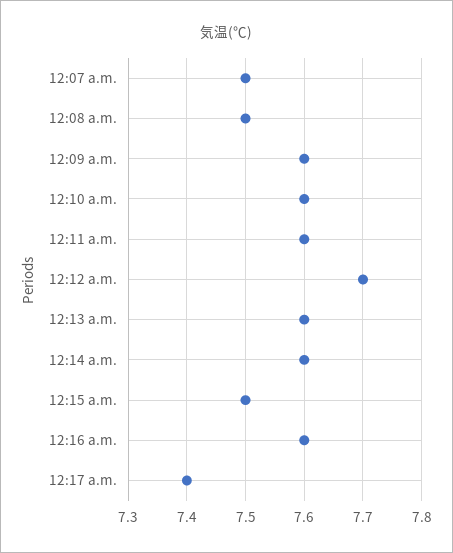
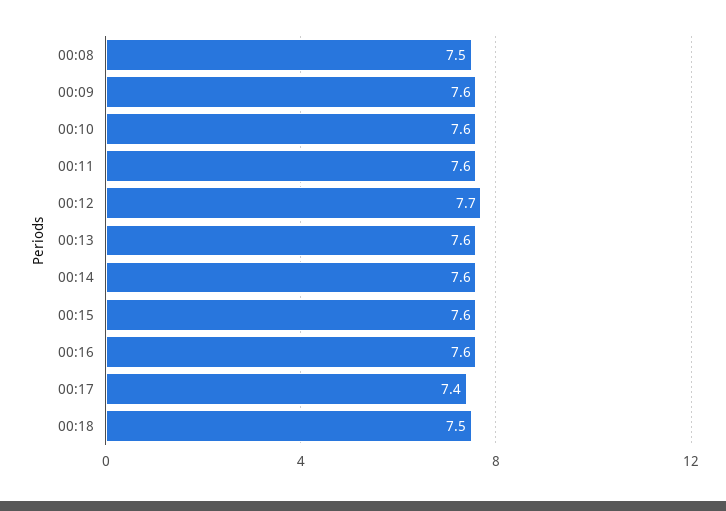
12:07 a.m.: 7.5 -> none
12:15 a.m.: 7.5 -> 7.6
00:18: none -> 7.5

